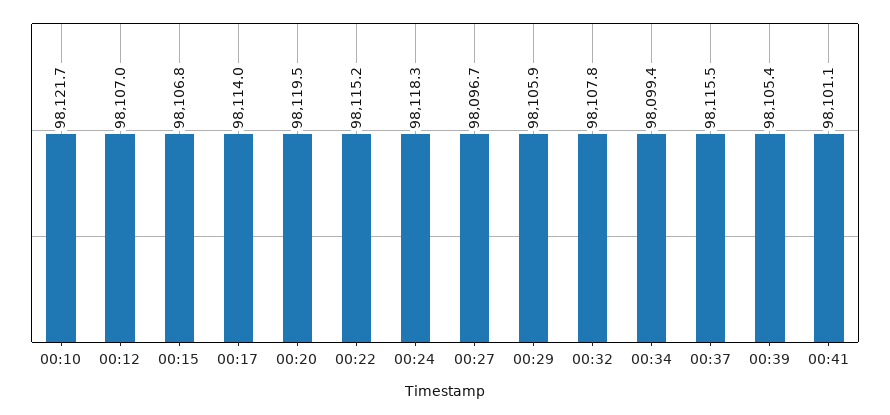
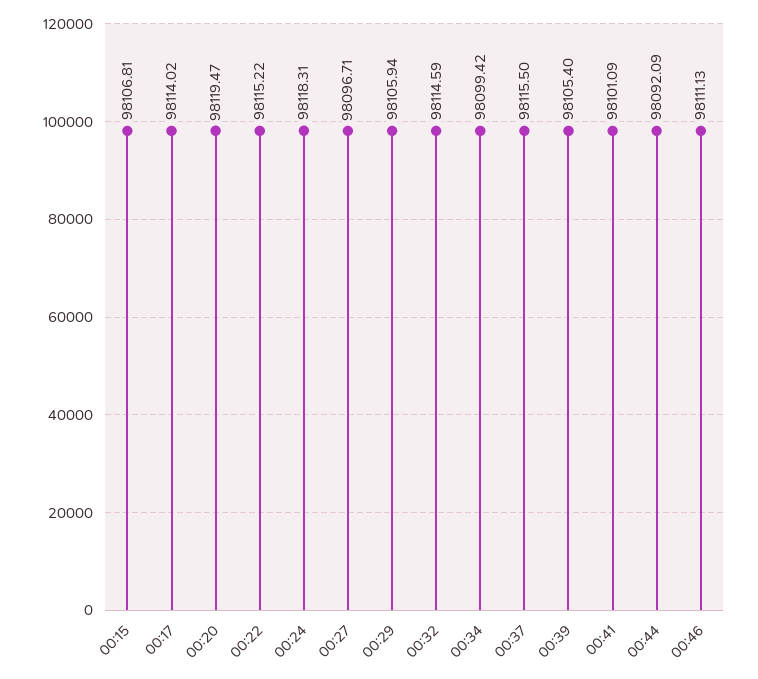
00:10: 98121.7 -> none
00:12: 98107 -> none
00:32: 98107.8 -> 98114.59
00:44: none -> 98092.09
00:46: none -> 98111.13

